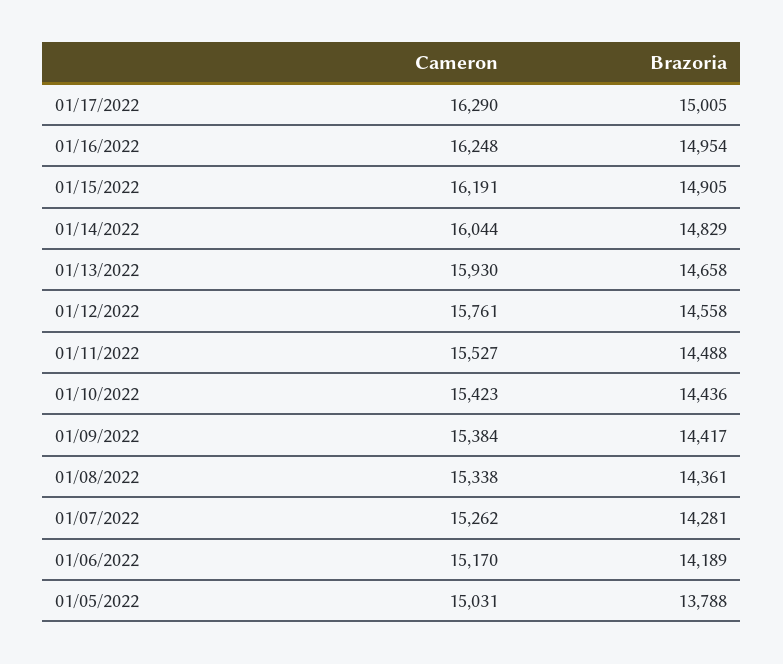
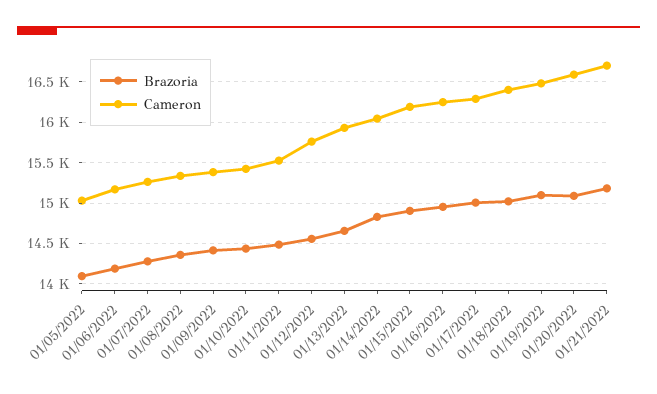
Brazoria, 01/05/2022: 13788 -> 14100
Brazoria, 01/18/2022: none -> 15000
Cameron, 01/18/2022: none -> 16400
Brazoria, 01/19/2022: none -> 15100
Cameron, 01/19/2022: none -> 16500
Brazoria, 01/20/2022: none -> 15100
Cameron, 01/20/2022: none -> 16600
Brazoria, 01/21/2022: none -> 15200
Cameron, 01/21/2022: none -> 16700

